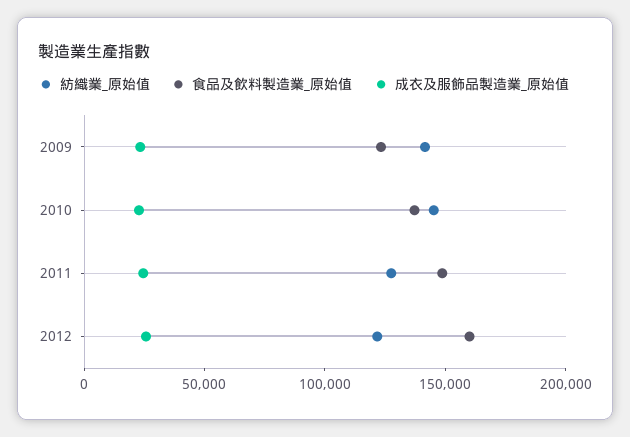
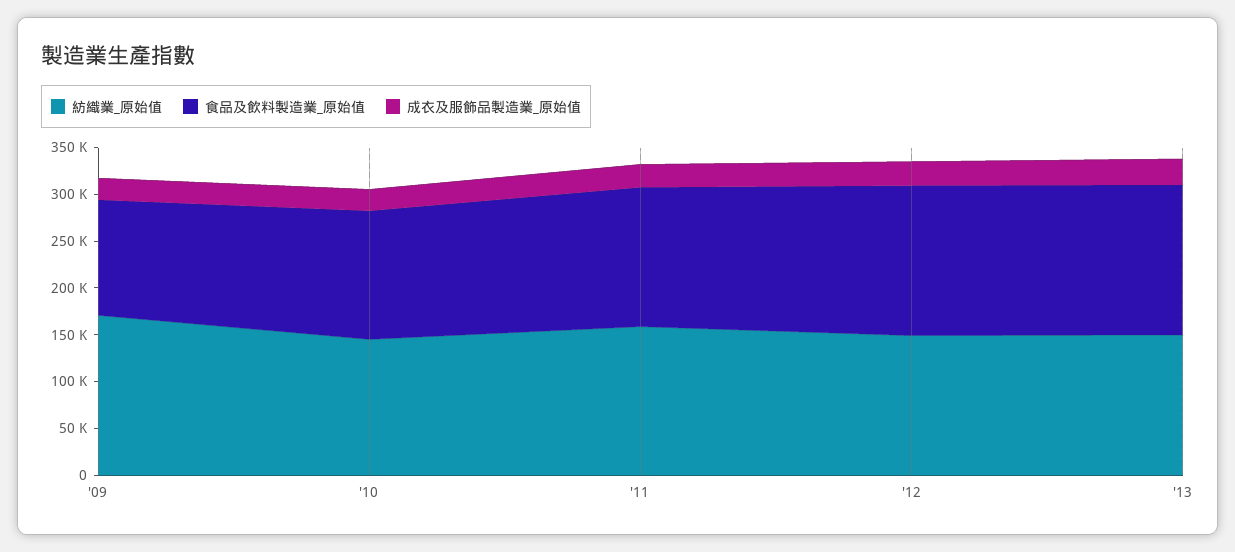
紡織業_原始值, 2009: 140000 -> 170000
紡織業_原始值, 2011: 130000 -> 160000
紡織業_原始值, 2012: 120000 -> 150000
紡織業_原始值, '13: none -> 150000
食品及飲料製造業_原始值, '13: none -> 160000
成衣及服飾品製造業_原始值, '13: none -> 30000

